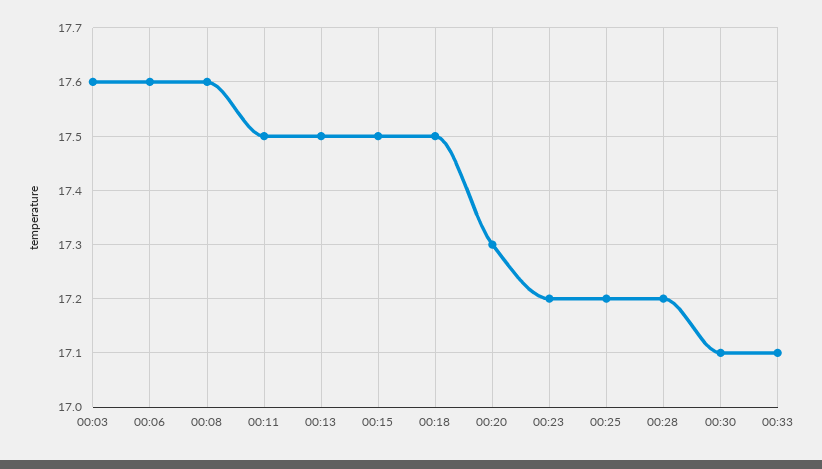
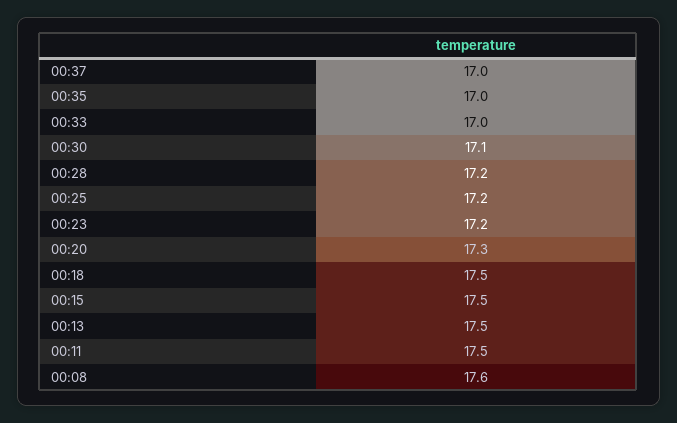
00:03: 17.6 -> none
00:06: 17.6 -> none
00:33: 17.1 -> 17
00:37: none -> 17
00:35: none -> 17

